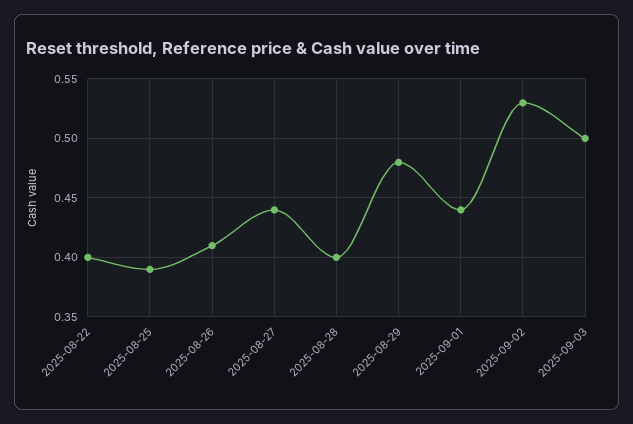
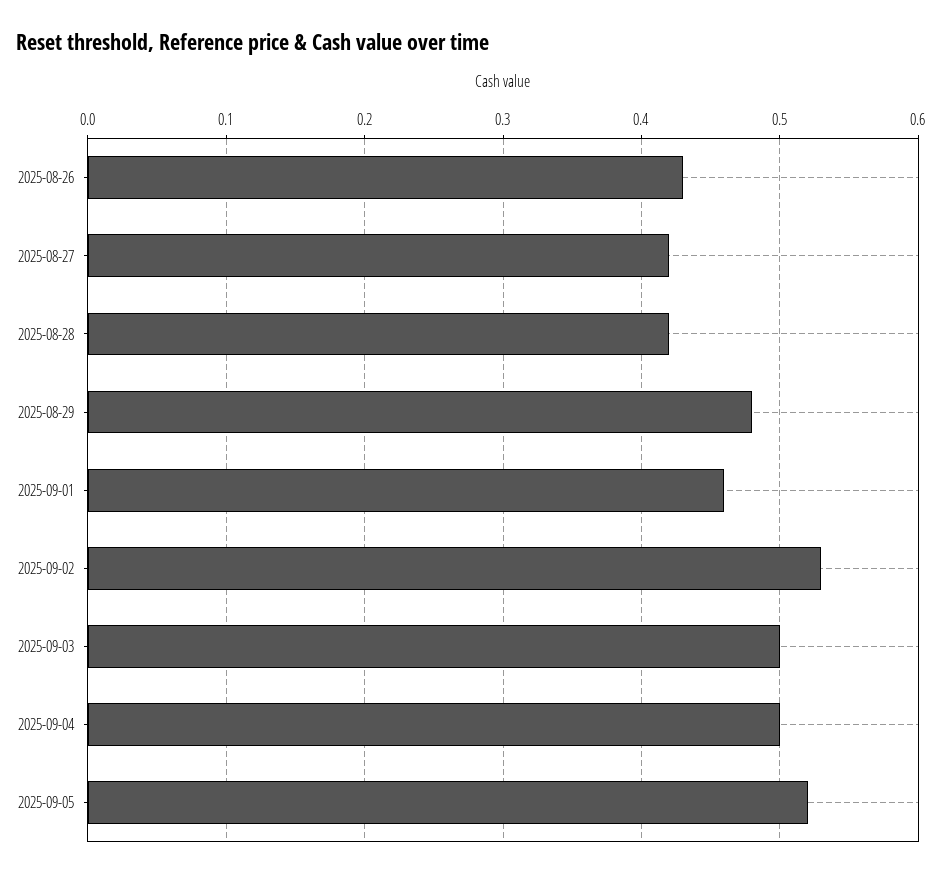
2025-08-22: 0.4 -> none
2025-08-25: 0.39 -> none
2025-08-26: 0.41 -> 0.43
2025-08-27: 0.44 -> 0.42
2025-08-28: 0.4 -> 0.42
2025-09-01: 0.44 -> 0.46
2025-09-04: none -> 0.5
2025-09-05: none -> 0.52

